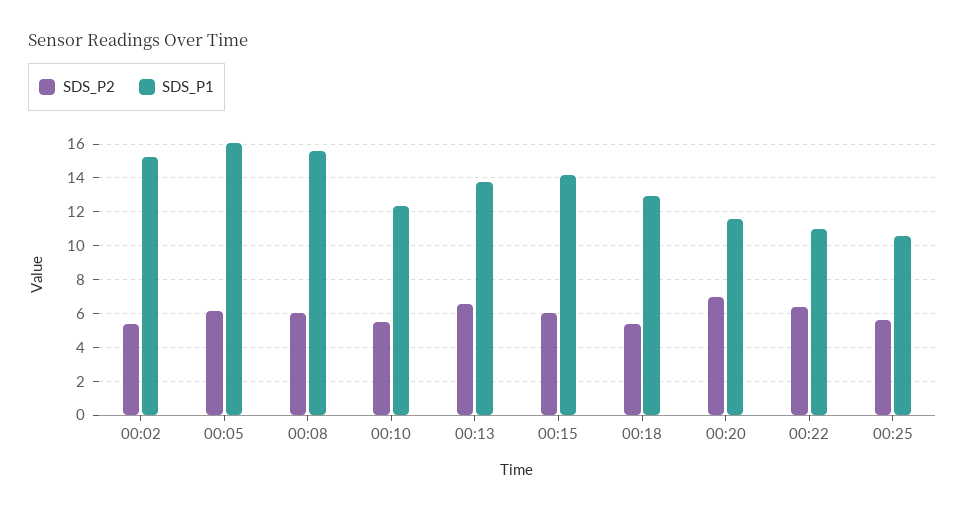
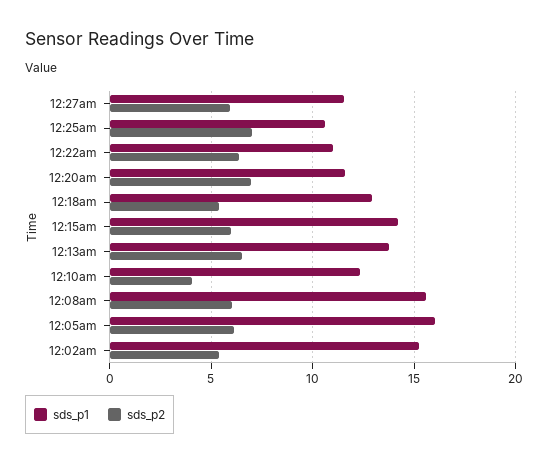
SDS_P2, 00:10: 5.5 -> 4
SDS_P2, 00:25: 5.5 -> 7
SDS_P1, 12:27am: none -> 11.5
SDS_P2, 12:27am: none -> 6

